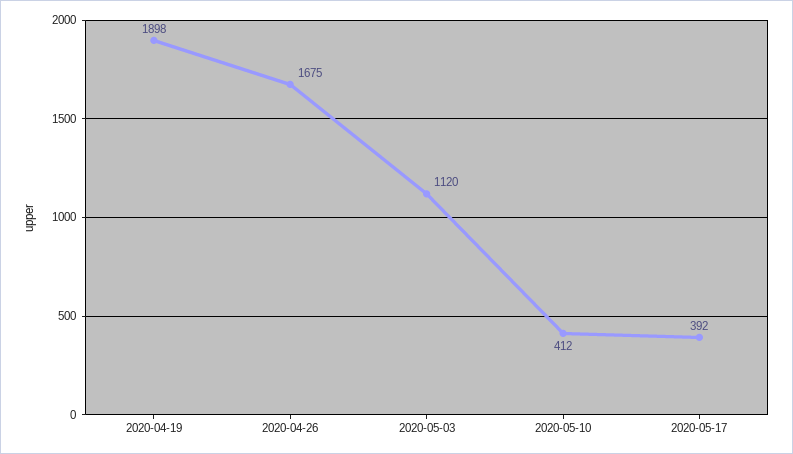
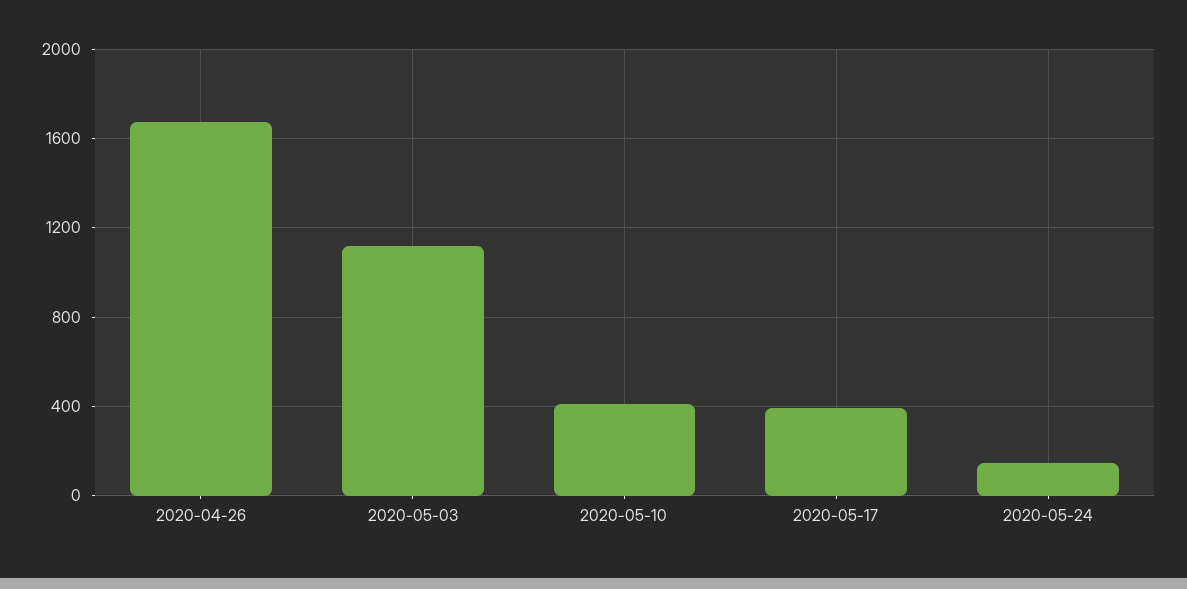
2020-04-19: 1898 -> none
2020-05-24: none -> 150

